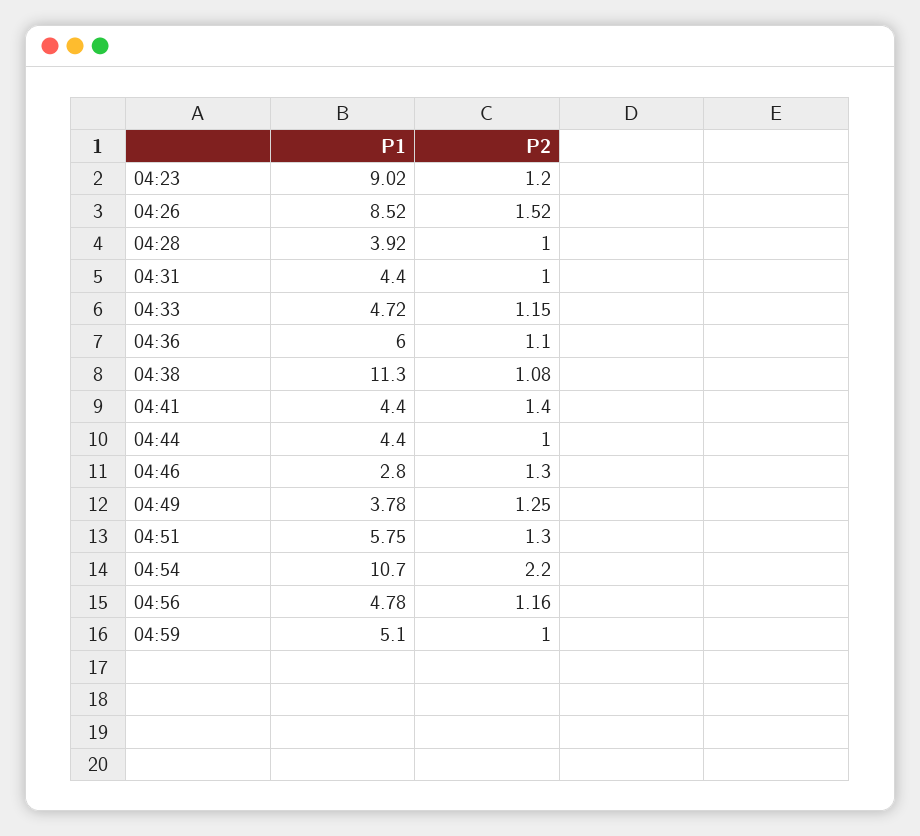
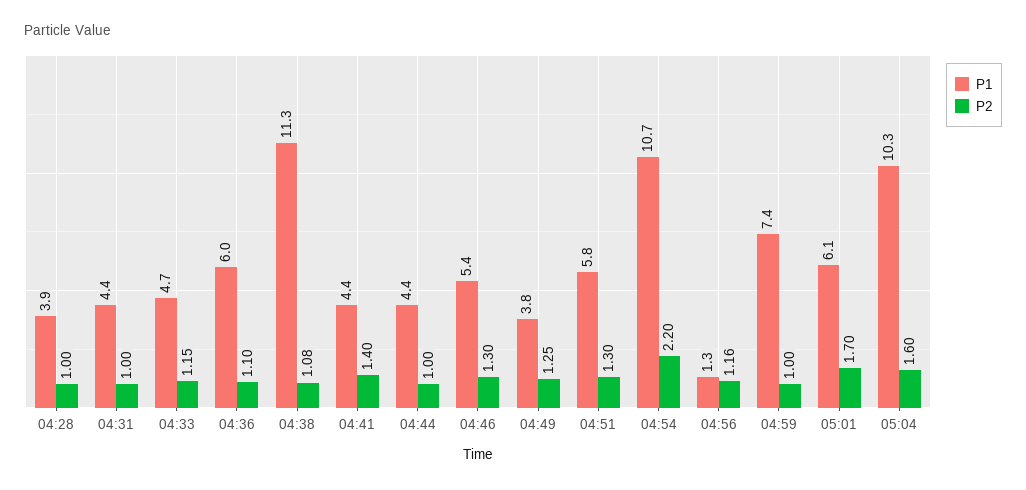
P1, 04:23: 9.02 -> none
P2, 04:23: 1.2 -> none
P1, 04:26: 8.52 -> none
P2, 04:26: 1.52 -> none
P1, 04:46: 2.8 -> 5.4
P1, 04:56: 4.78 -> 1.3
P1, 04:59: 5.1 -> 7.4
P1, 05:01: none -> 6.1
P2, 05:01: none -> 1.7
P1, 05:04: none -> 10.3
P2, 05:04: none -> 1.6

